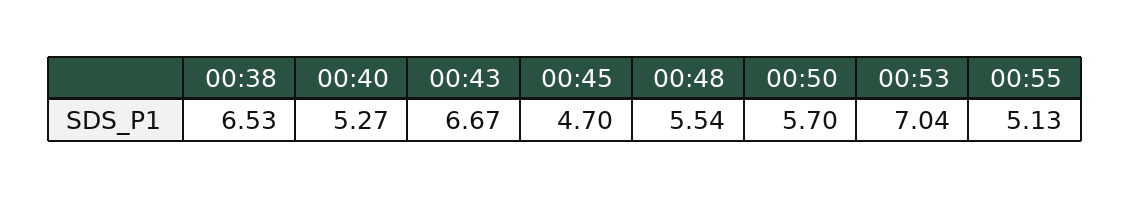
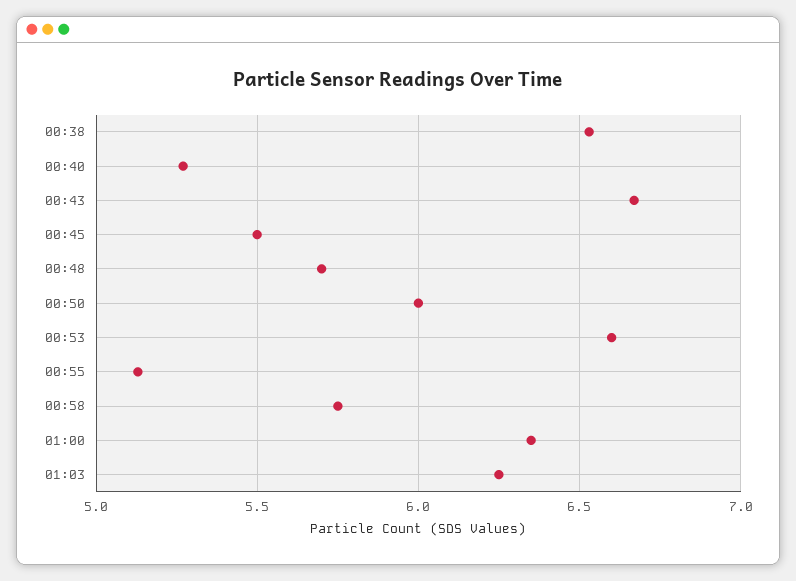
00:45: 4.7 -> 5.5
00:48: 5.54 -> 5.7
00:50: 5.7 -> 6
00:53: 7.04 -> 6.6
00:58: none -> 5.75
01:00: none -> 6.35
01:03: none -> 6.25

